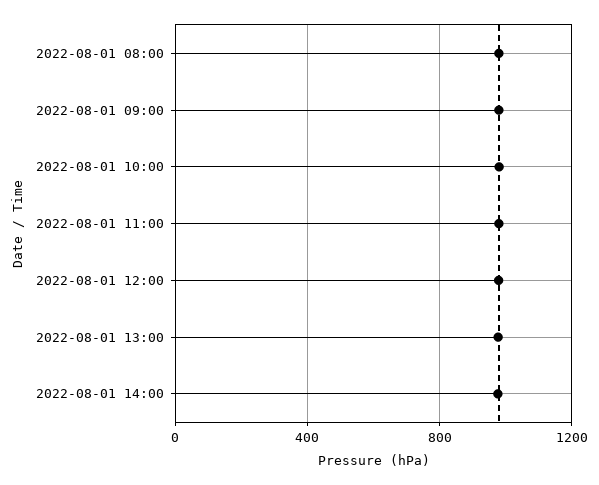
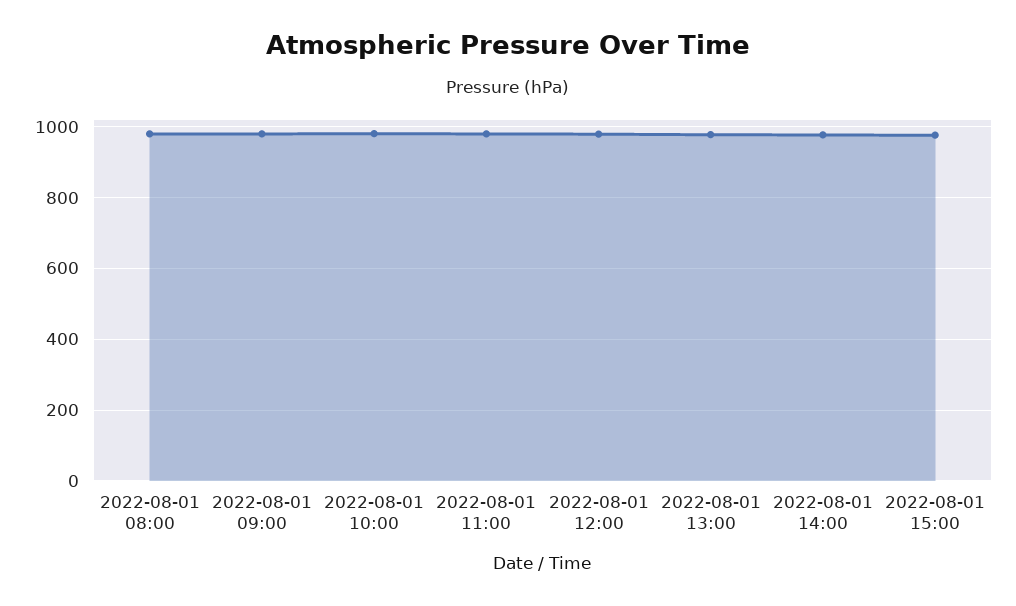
2022-08-01 15:00: none -> 980

